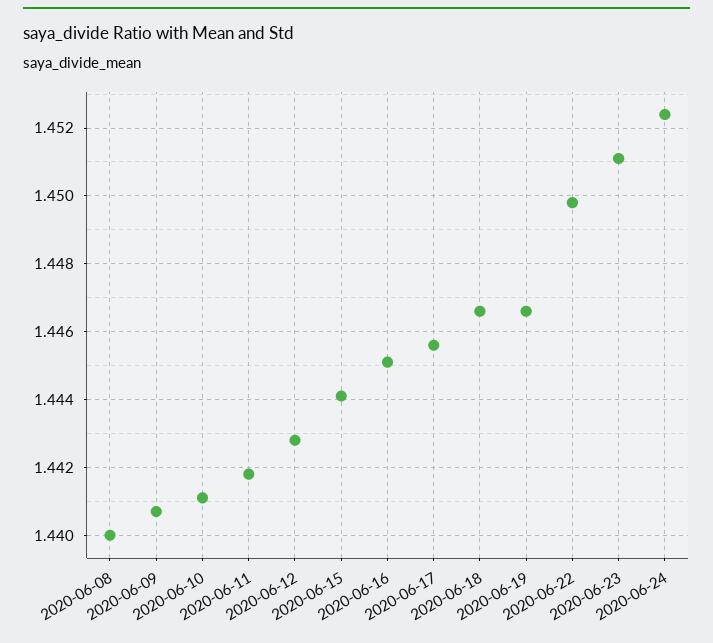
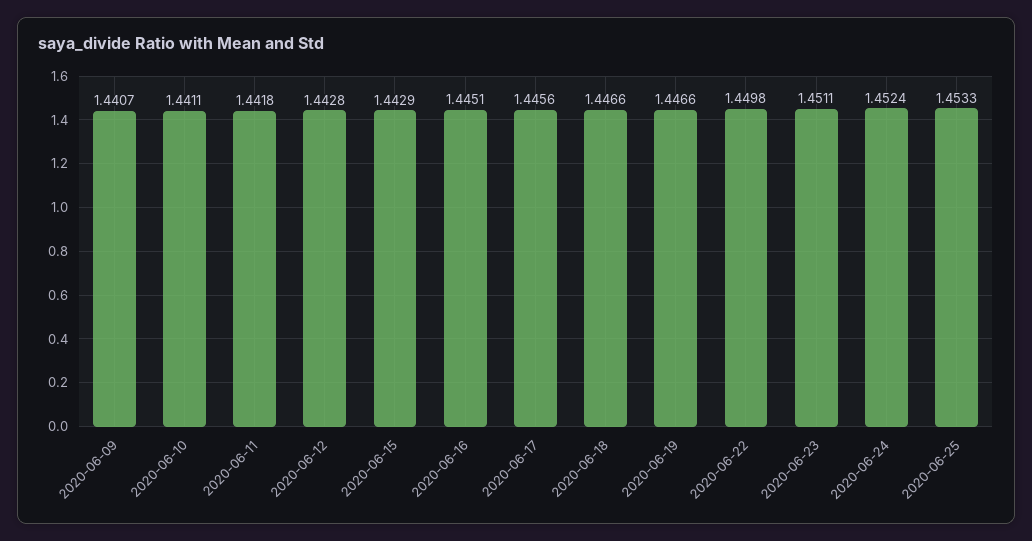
2020-06-08: 1.44 -> none
2020-06-15: 1.444 -> 1.4429
2020-06-25: none -> 1.4533

